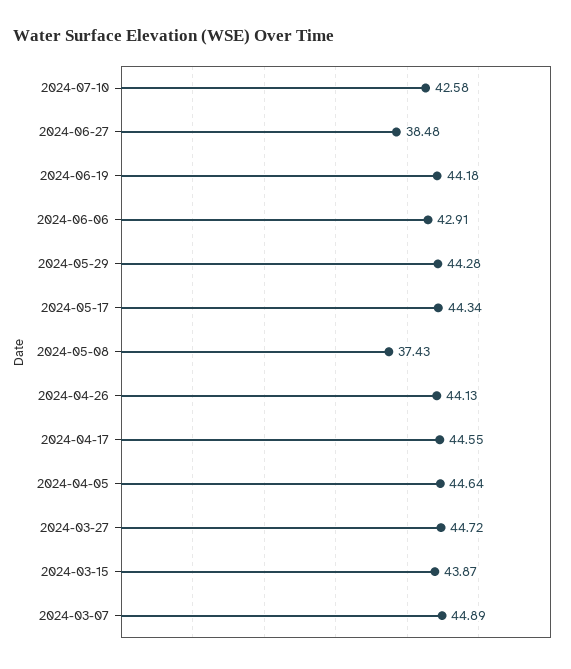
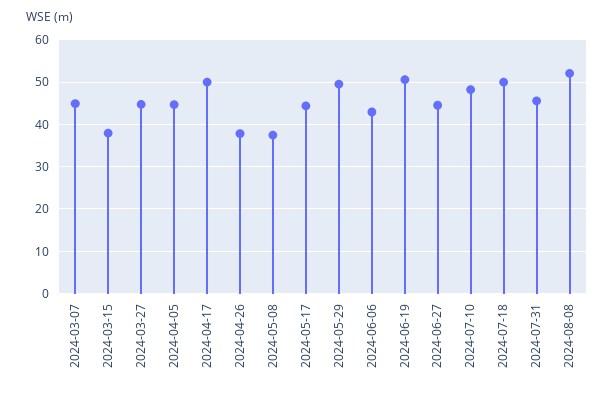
2024-07-10: 42.58 -> 48
2024-06-27: 38.48 -> 44
2024-06-19: 44.18 -> 50
2024-05-29: 44.28 -> 50
2024-04-26: 44.13 -> 38
2024-04-17: 44.55 -> 50
2024-03-15: 43.87 -> 38
2024-07-18: none -> 50
2024-07-31: none -> 46
2024-08-08: none -> 52

